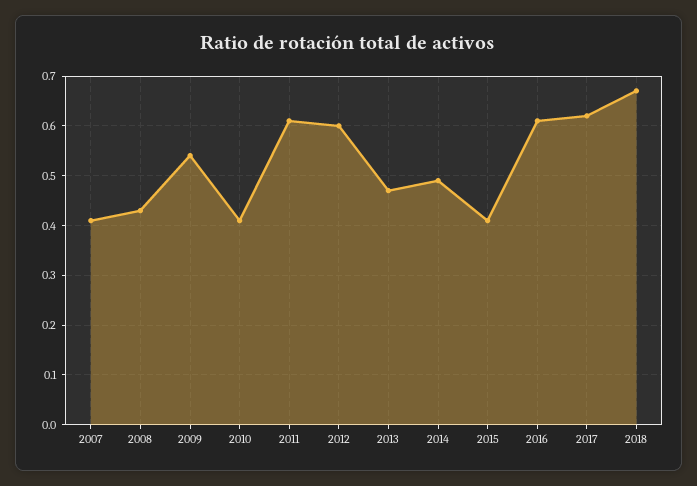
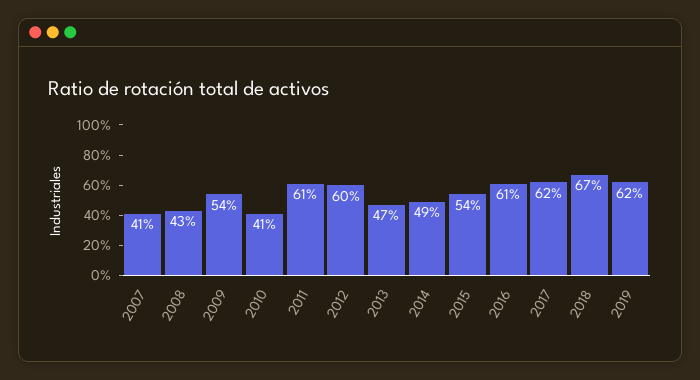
2015: 0.4 -> 0.54
2019: none -> 0.62

